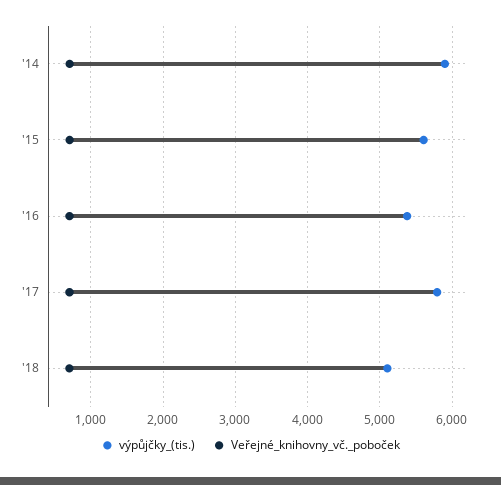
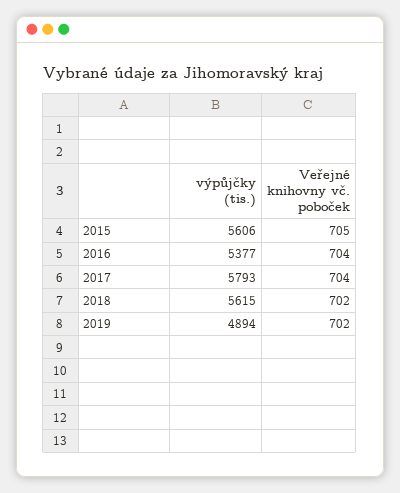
výpůjčky_(tis.), '14: 5900 -> none
Veřejné_knihovny_vč._poboček, '14: 700 -> none
výpůjčky_(tis.), '18: 5100 -> 5615
výpůjčky_(tis.), 2019: none -> 4894
Veřejné_knihovny_vč._poboček, 2019: none -> 702

